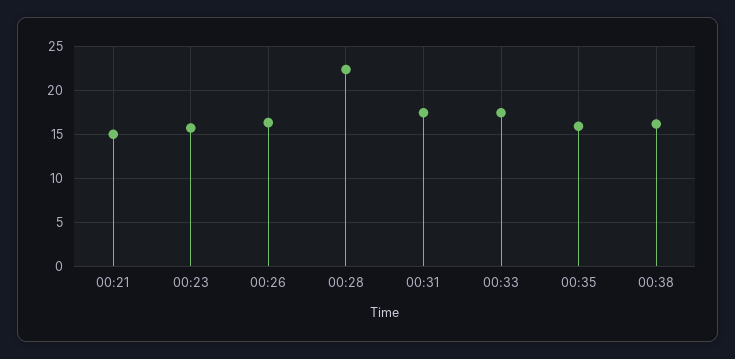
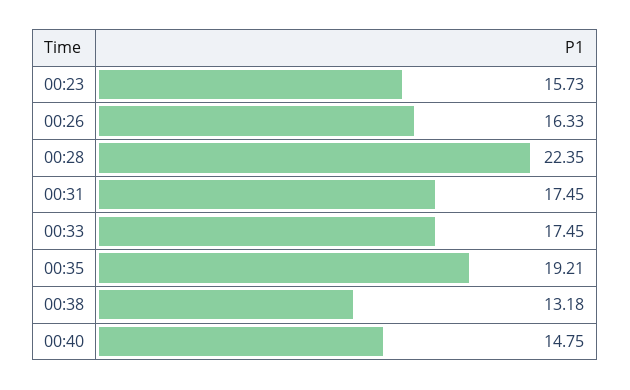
00:21: 15 -> none
00:35: 16 -> 19.21
00:38: 16 -> 13.18
00:40: none -> 14.75

